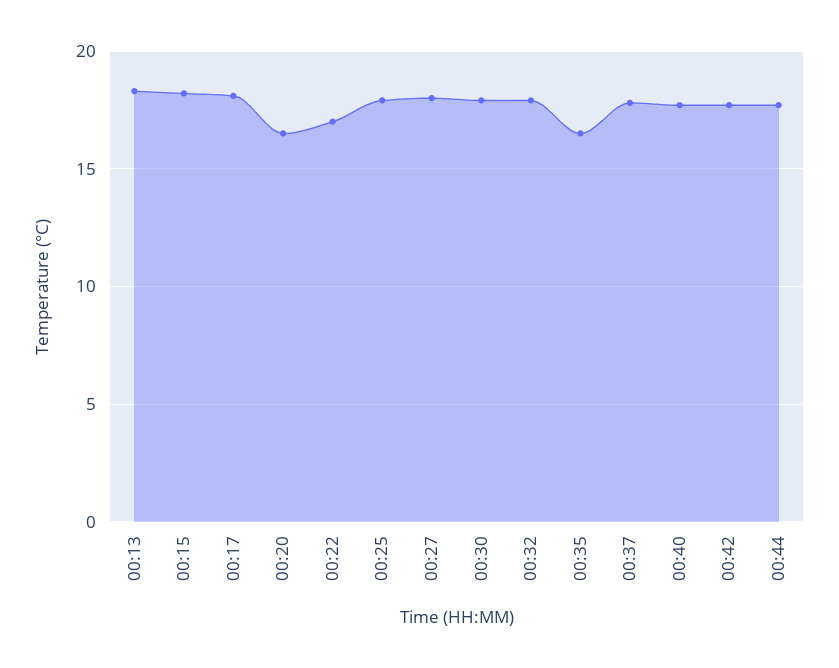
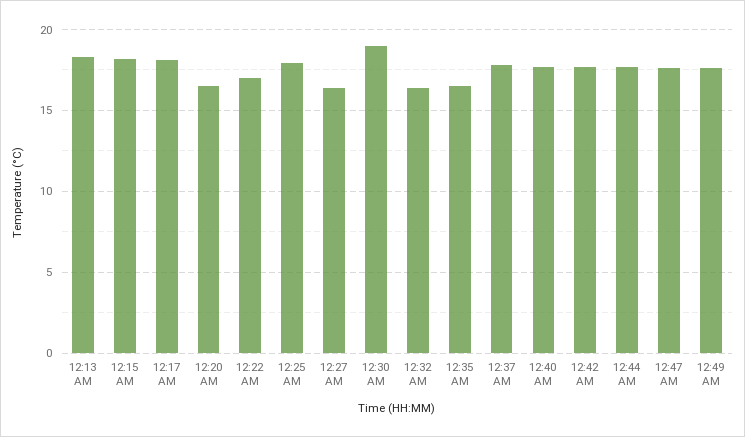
00:27: 18 -> 16.5
00:30: 18 -> 19
00:32: 18 -> 16.5
12:47 AM: none -> 17.5
12:49 AM: none -> 17.5

